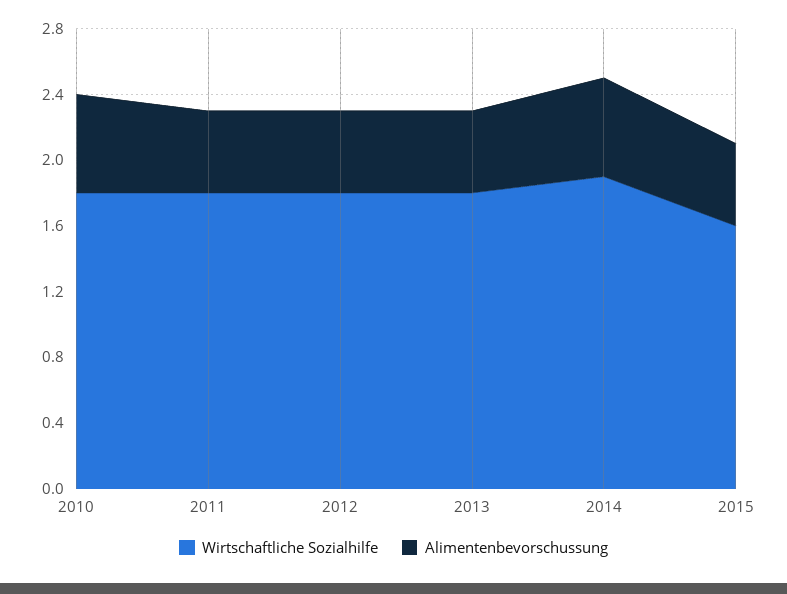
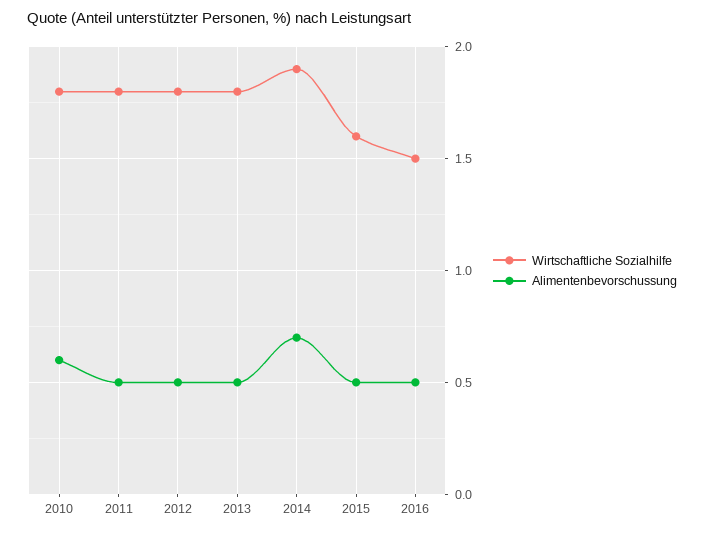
Alimentenbevorschussung, 2014: 0.6 -> 0.7
Wirtschaftliche Sozialhilfe, 2016: none -> 1.5
Alimentenbevorschussung, 2016: none -> 0.5

